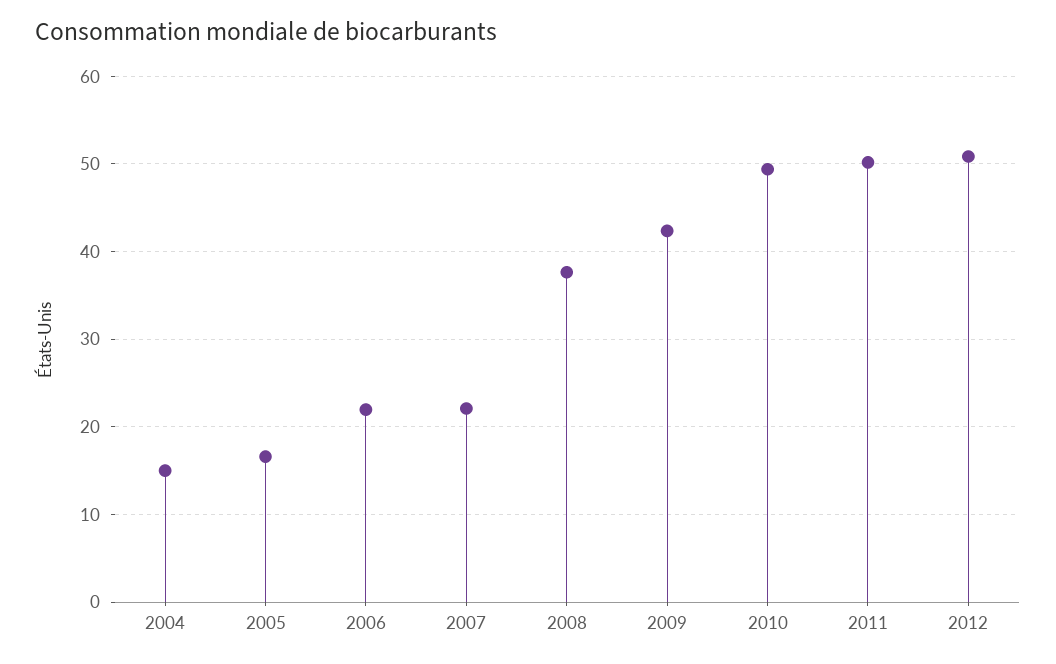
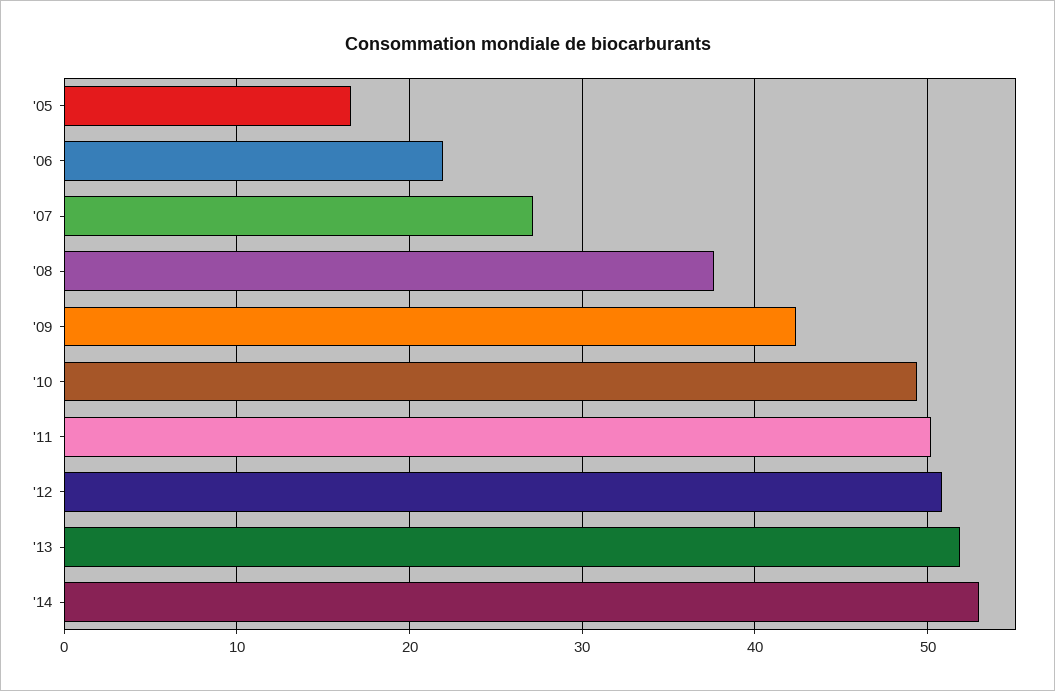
2004: 15 -> none
2007: 22 -> 27
'13: none -> 52
'14: none -> 53

